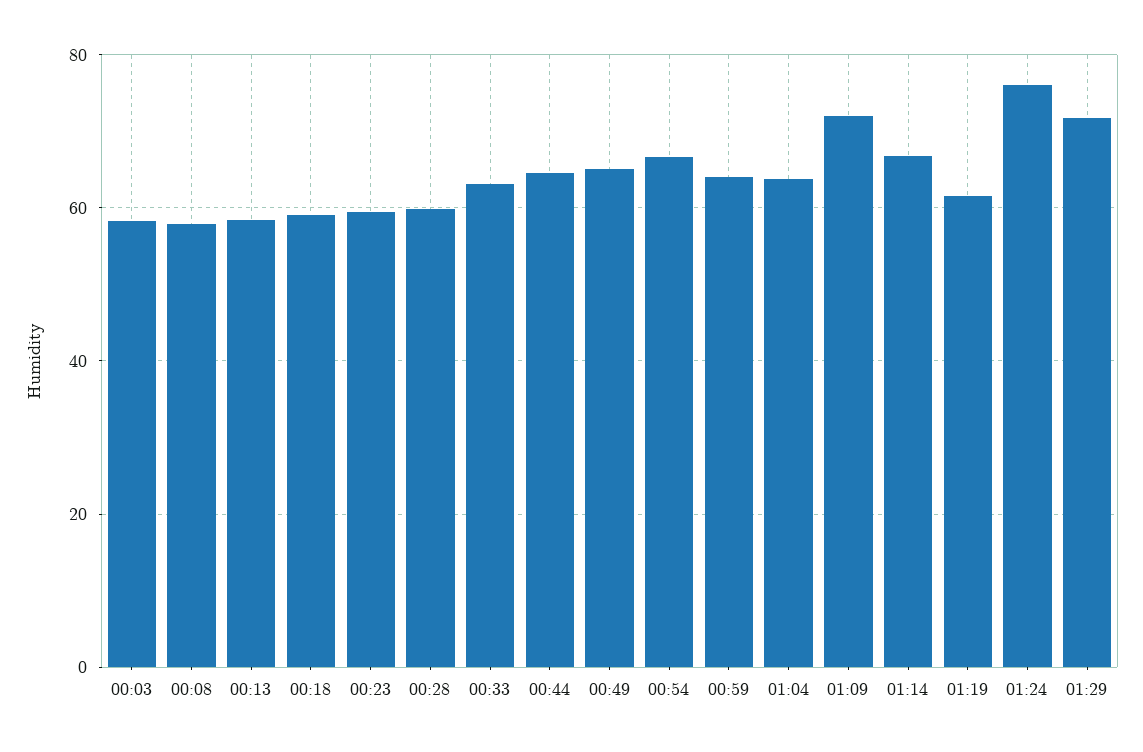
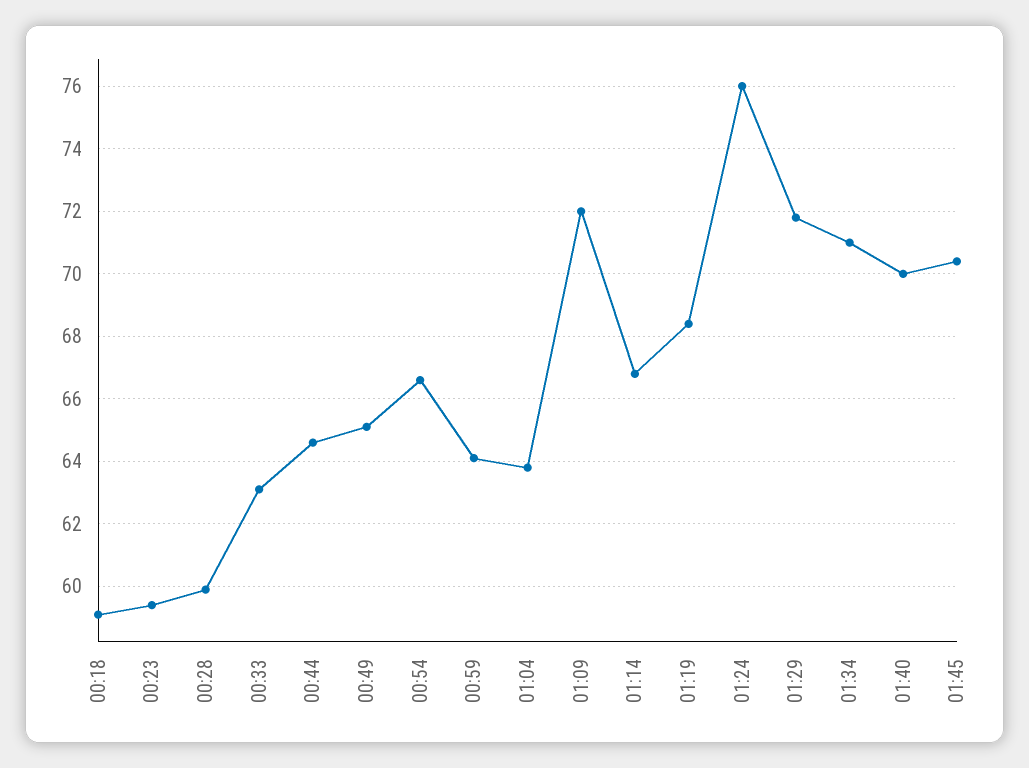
00:03: 58 -> none
00:08: 58 -> none
00:13: 58 -> none
01:19: 62 -> 68.5
01:34: none -> 71
01:40: none -> 70
01:45: none -> 70.5

